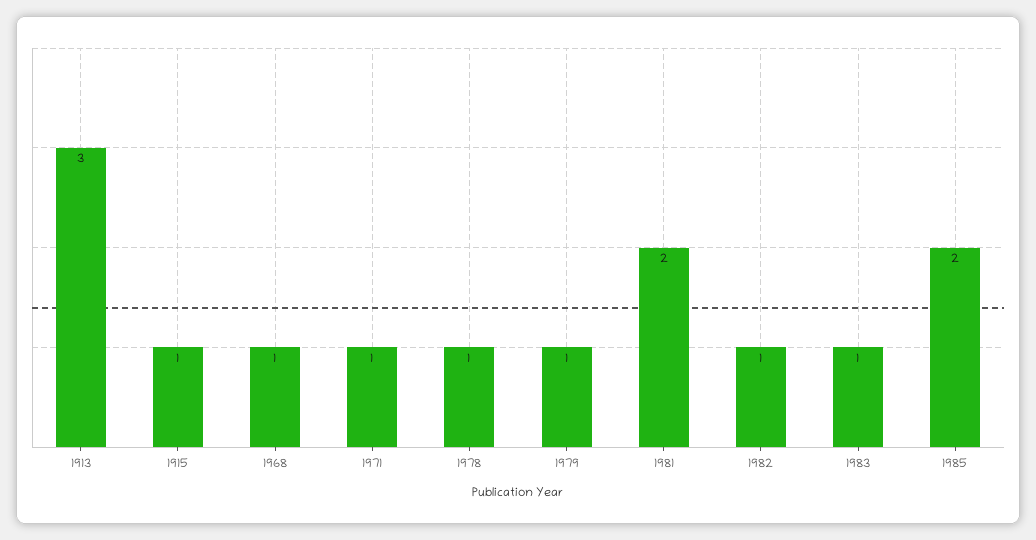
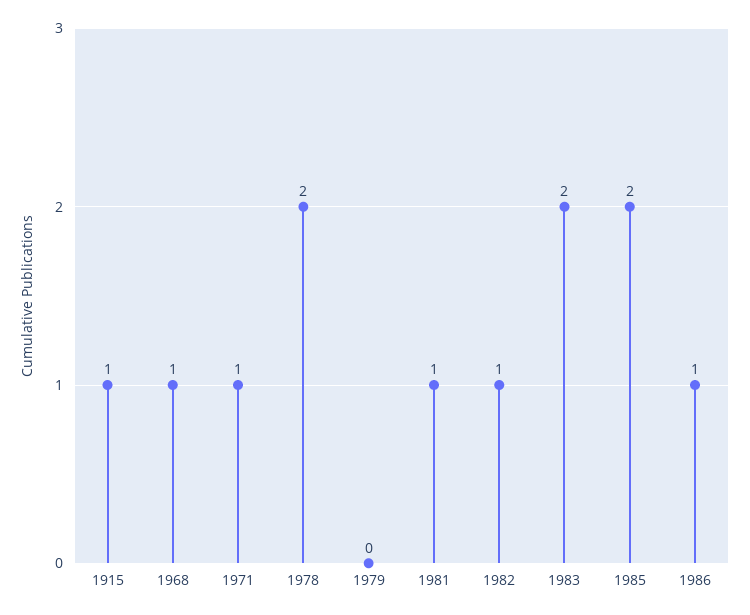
1913: 3 -> none
1978: 1 -> 2
1979: 1 -> 0
1981: 2 -> 1
1983: 1 -> 2
1986: none -> 1

